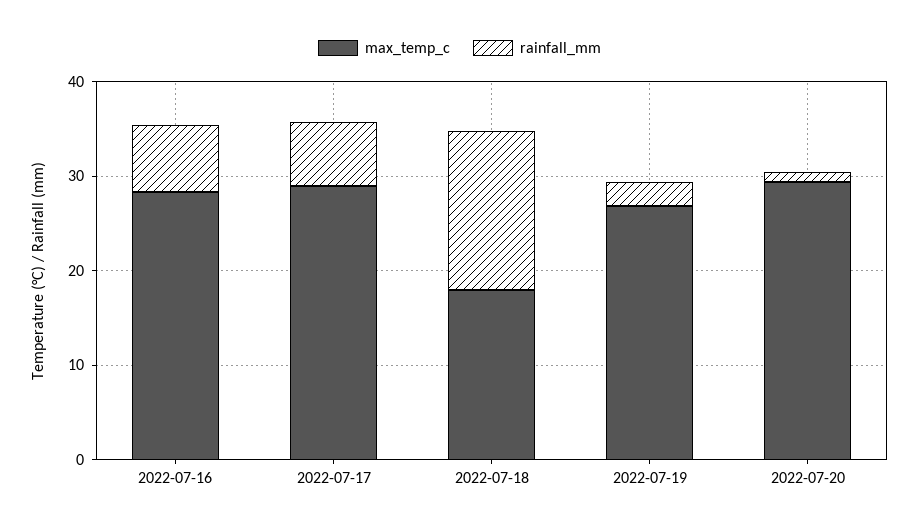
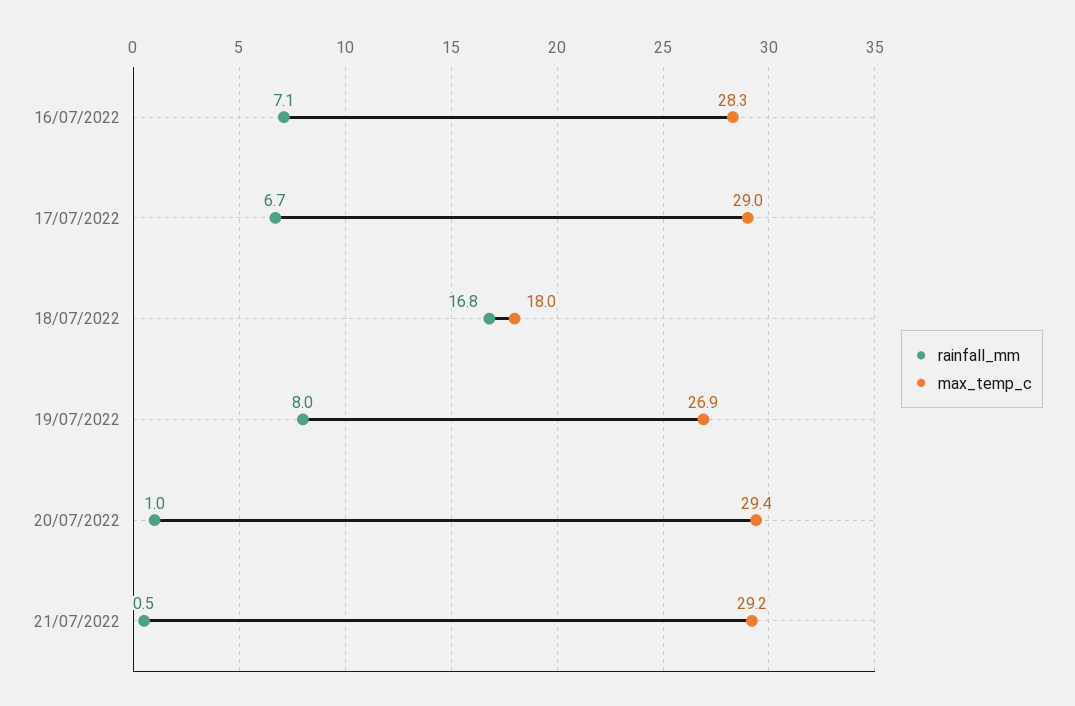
rainfall_mm, 2022-07-19: 2 -> 8
rainfall_mm, 21/07/2022: none -> 0.5
max_temp_c, 21/07/2022: none -> 29.2

